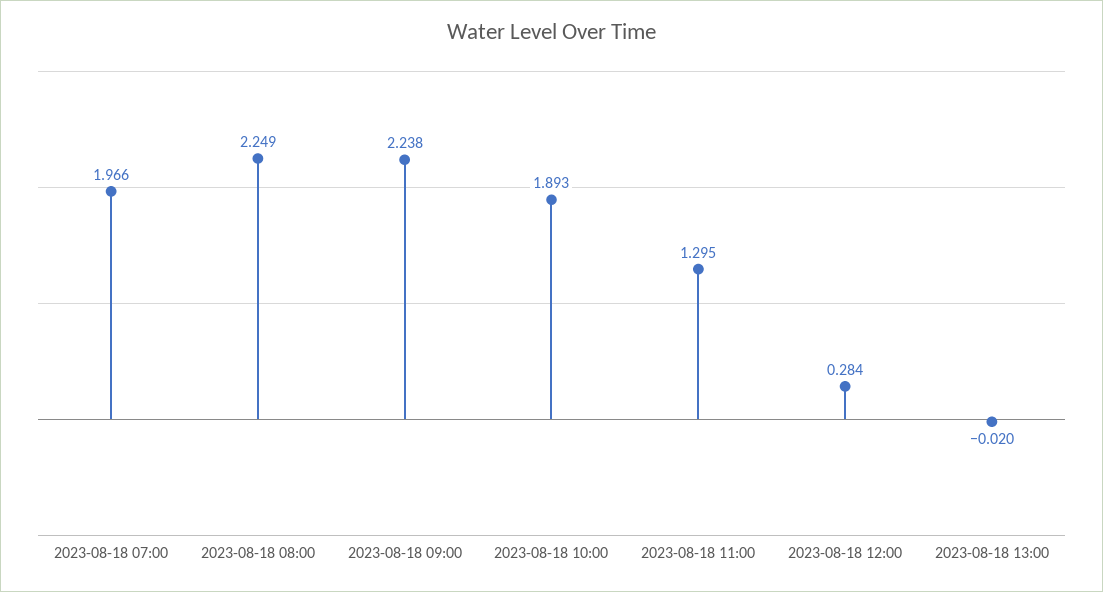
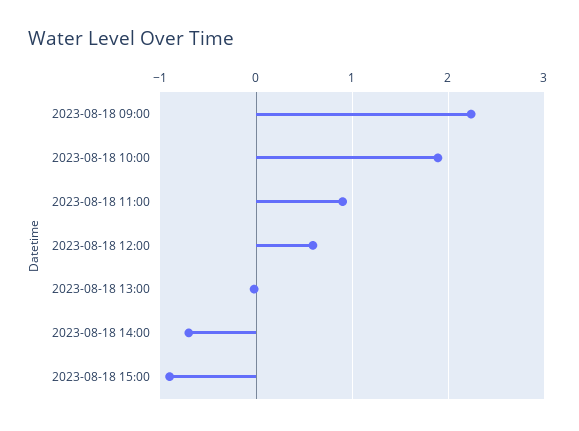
2023-08-18 07:00: 1.966 -> none
2023-08-18 08:00: 2.249 -> none
2023-08-18 11:00: 1.295 -> 0.9
2023-08-18 12:00: 0.284 -> 0.6
2023-08-18 14:00: none -> -0.7
2023-08-18 15:00: none -> -0.9

